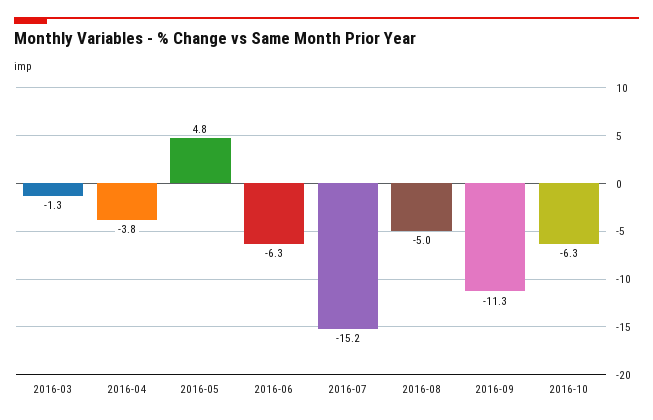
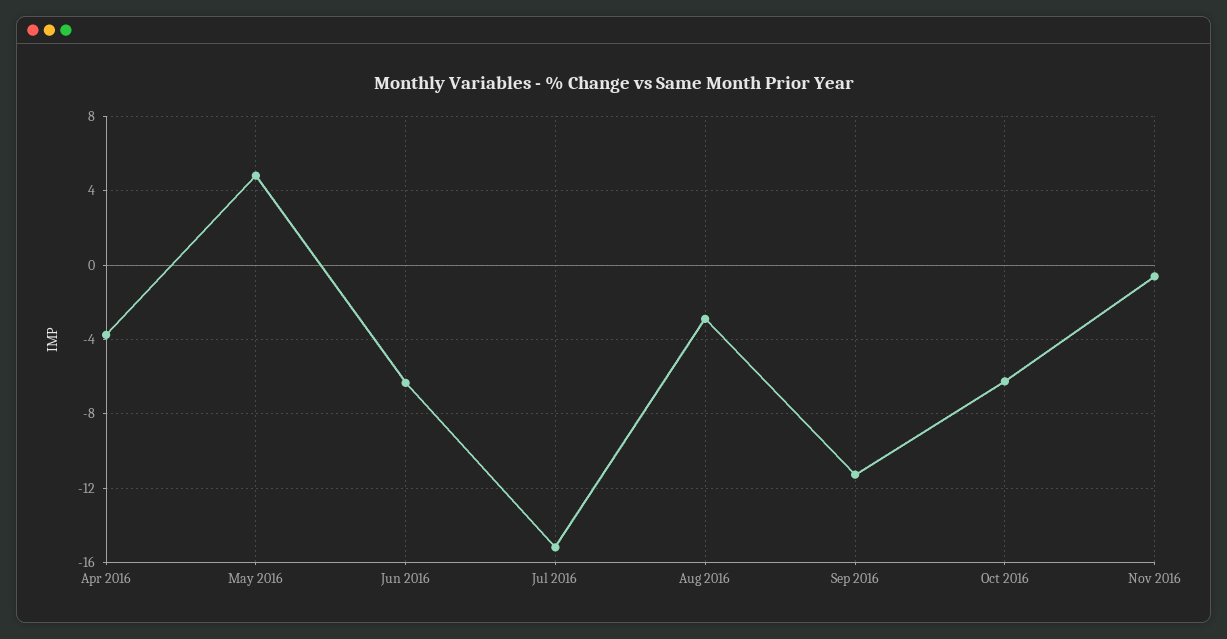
2016-03: -1.3 -> none
2016-08: -5 -> -3
Nov 2016: none -> -0.5

